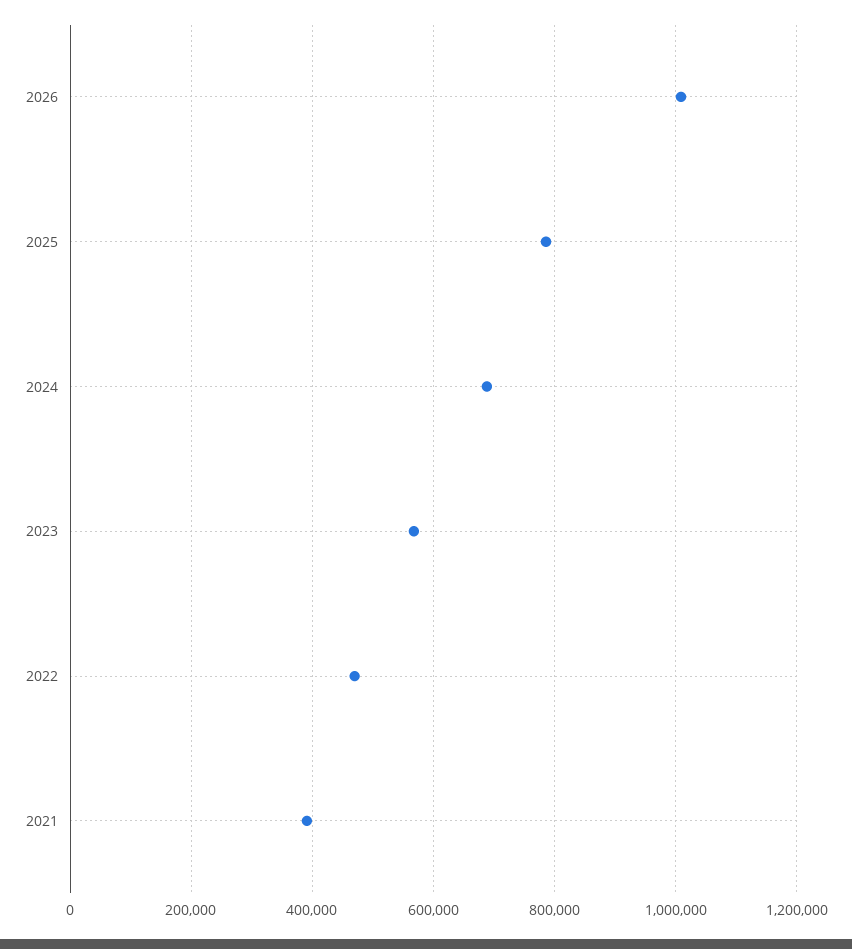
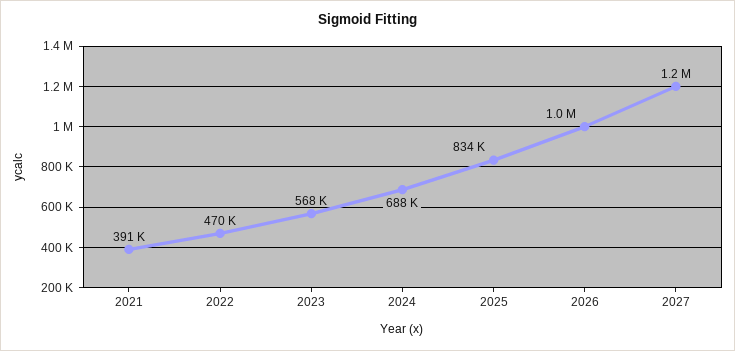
2025: 780000 -> 834000
2027: none -> 1200000

